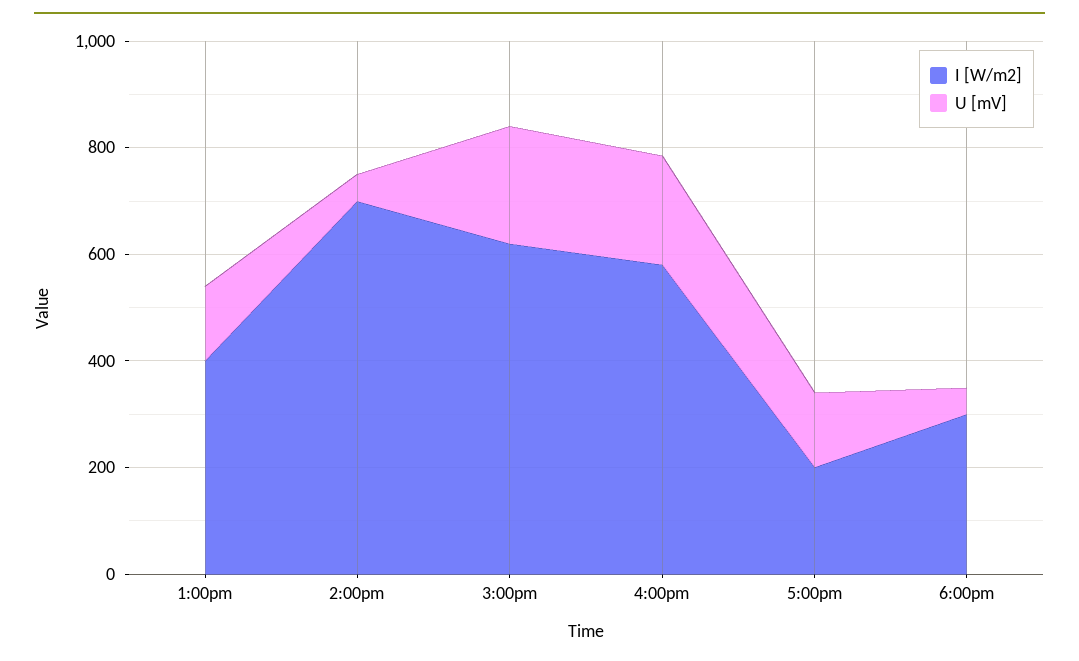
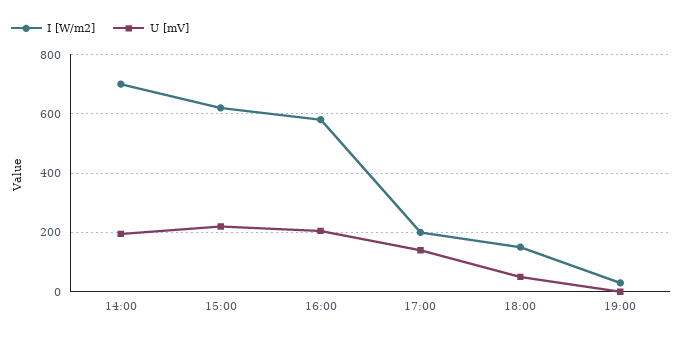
I [W/m2], 1:00pm: 400 -> none
U [mV], 1:00pm: 150 -> none
U [mV], 2:00pm: 50 -> 200
I [W/m2], 6:00pm: 300 -> 150
I [W/m2], 19:00: none -> 25
U [mV], 19:00: none -> 0

